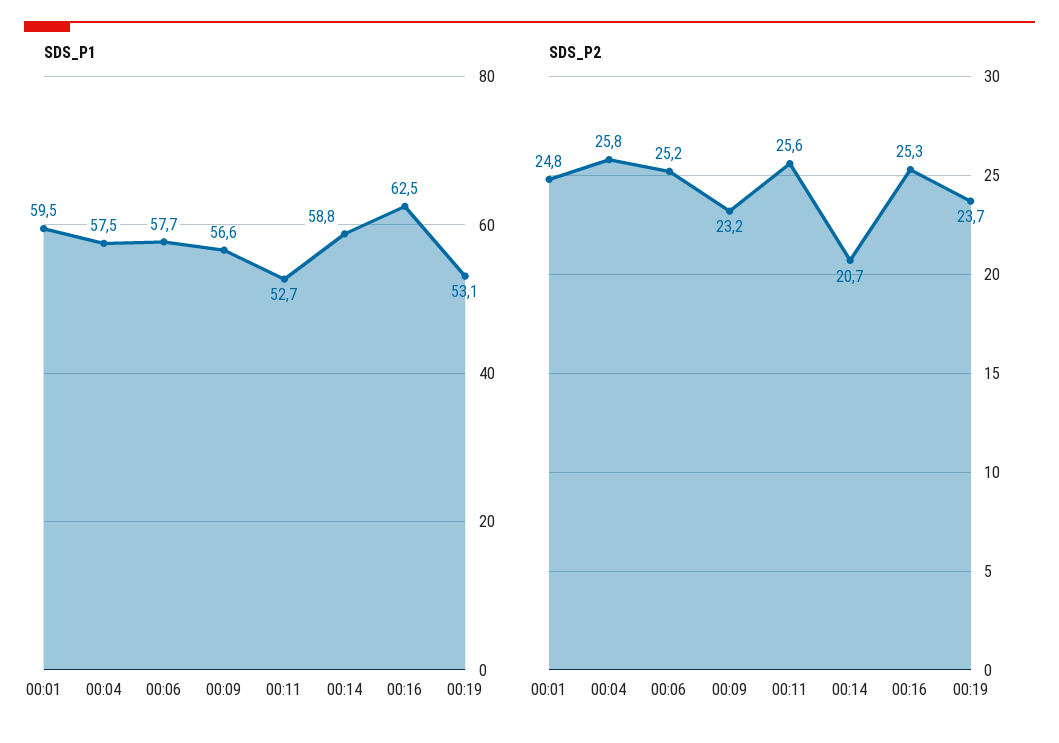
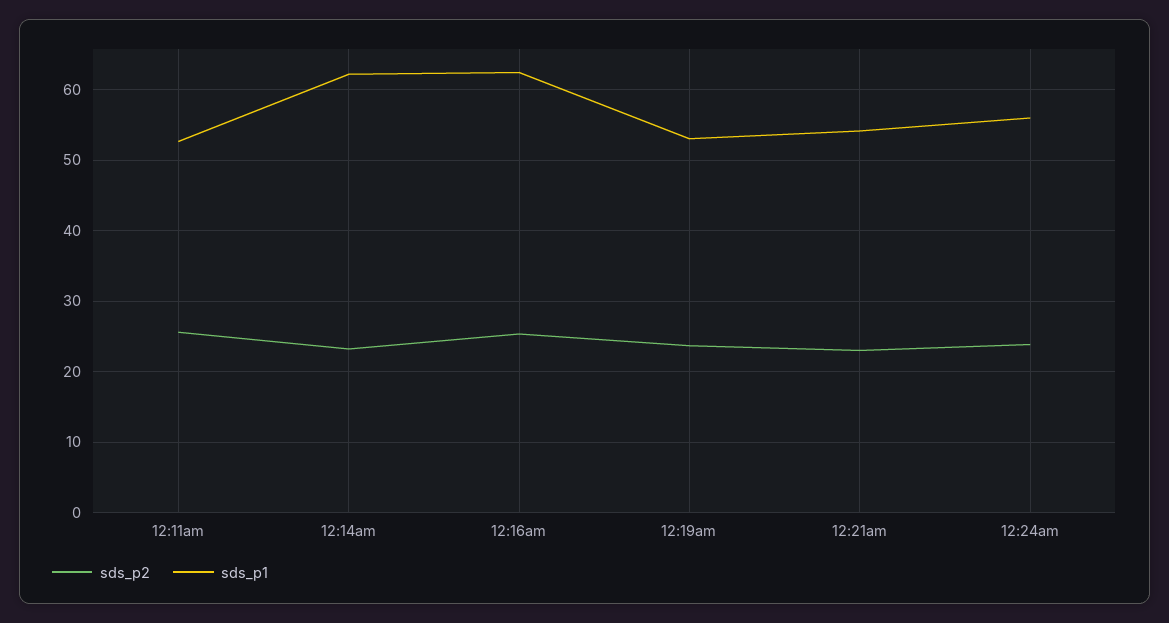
SDS_P1, 00:01: 59.5 -> none
SDS_P1, 00:04: 57.5 -> none
SDS_P1, 00:06: 57.7 -> none
SDS_P1, 00:09: 56.6 -> none
SDS_P1, 00:14: 58.8 -> 62
SDS_P2, 00:01: 24.8 -> none
SDS_P2, 00:04: 25.8 -> none
SDS_P2, 00:06: 25.2 -> none
SDS_P2, 00:09: 23.2 -> none
SDS_P2, 00:14: 20.7 -> 23
SDS_P2, 12:21am: none -> 23
SDS_P1, 12:21am: none -> 54
SDS_P2, 12:24am: none -> 24
SDS_P1, 12:24am: none -> 56

